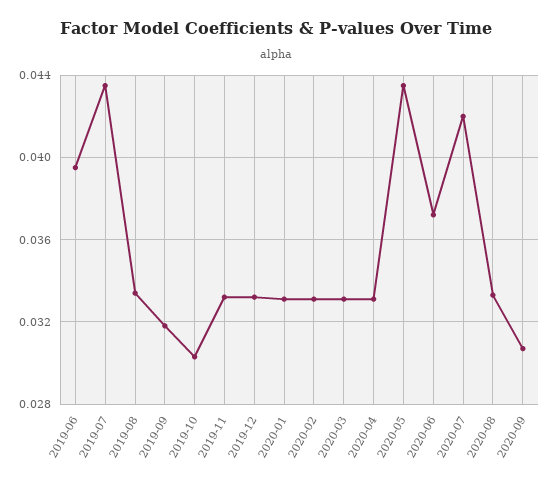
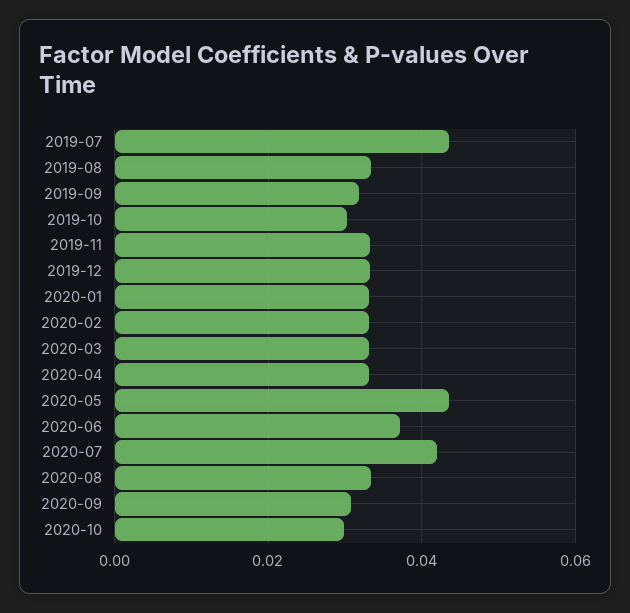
2019-06: 0.0395 -> none
2020-10: none -> 0.03

